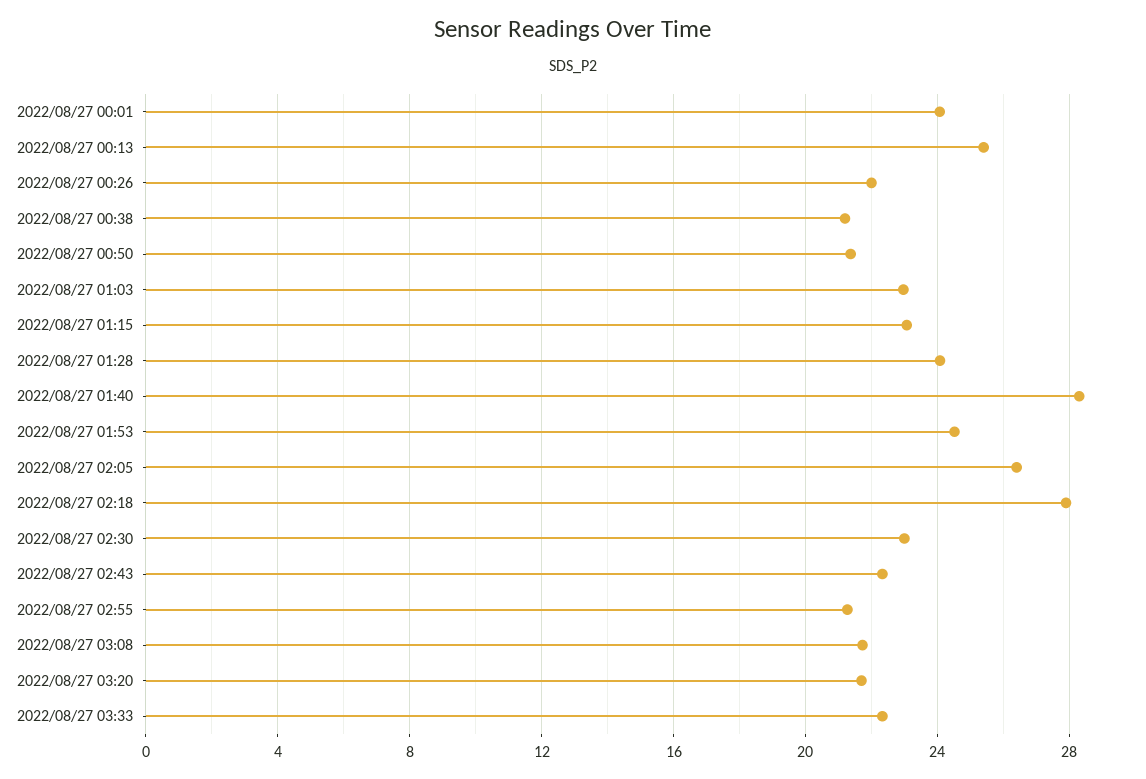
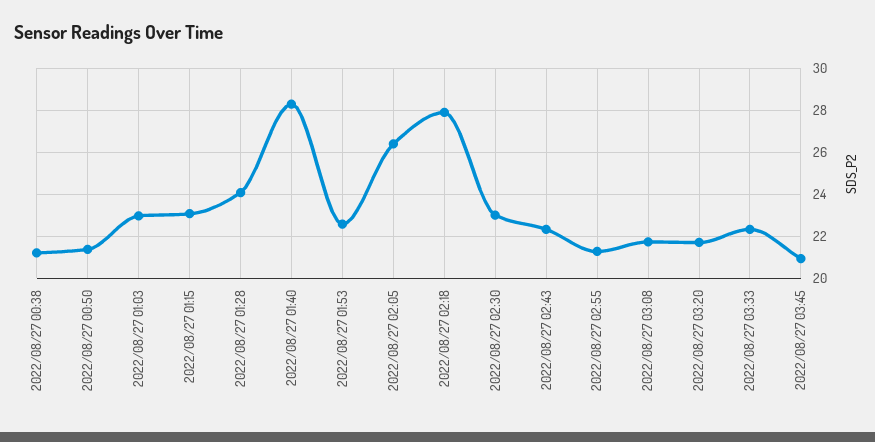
2022/08/27 00:01: 24 -> none
2022/08/27 00:13: 25.5 -> none
2022/08/27 00:26: 22 -> none
2022/08/27 01:53: 24.5 -> 22.5
2022/08/27 03:45: none -> 21

